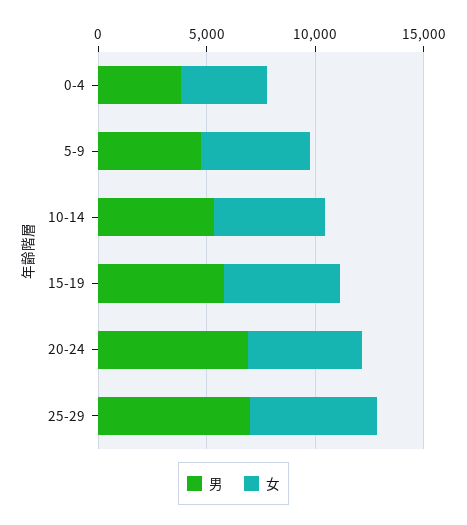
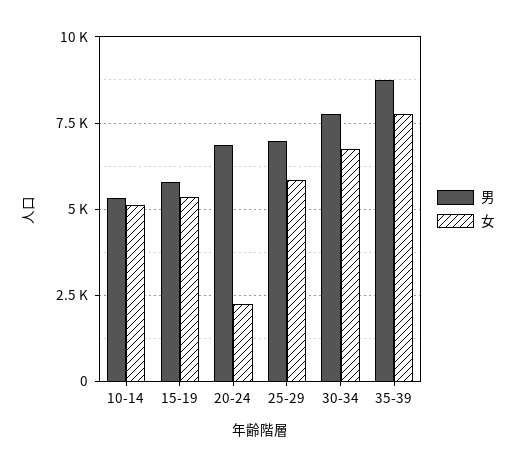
男, 0-4: 4000 -> none
女, 0-4: 4000 -> none
男, 5-9: 5000 -> none
女, 5-9: 5000 -> none
女, 20-24: 5000 -> 2250
男, 30-34: none -> 7750
女, 30-34: none -> 6750
男, 35-39: none -> 8750
女, 35-39: none -> 7750

